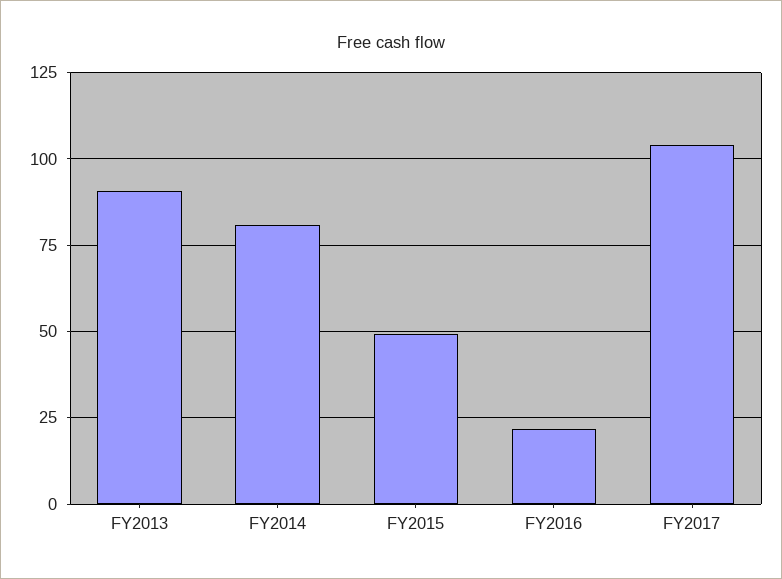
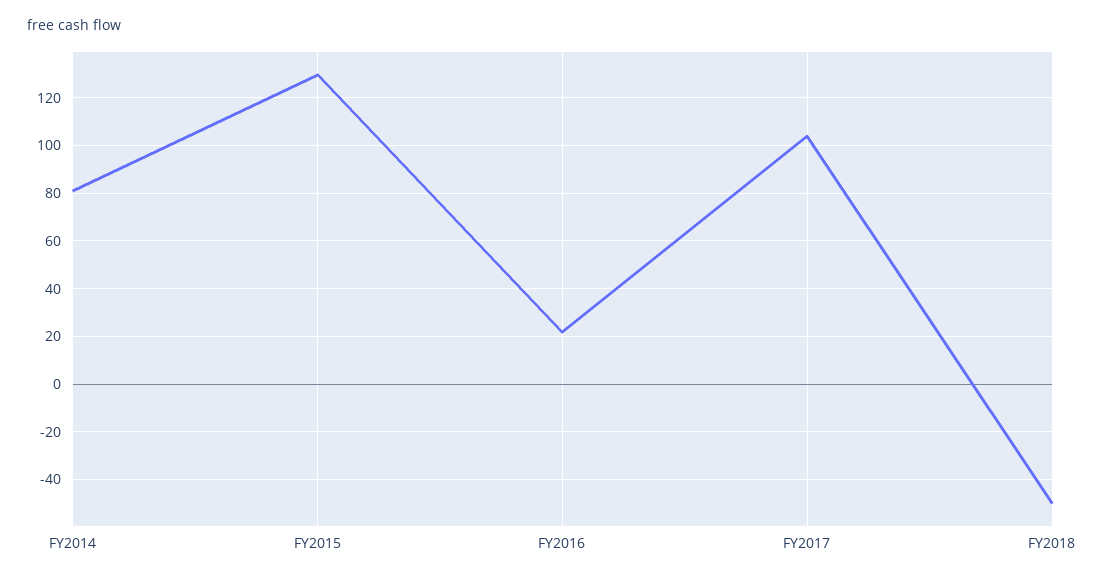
FY2013: 90 -> none
FY2015: 50 -> 130
FY2018: none -> -50

